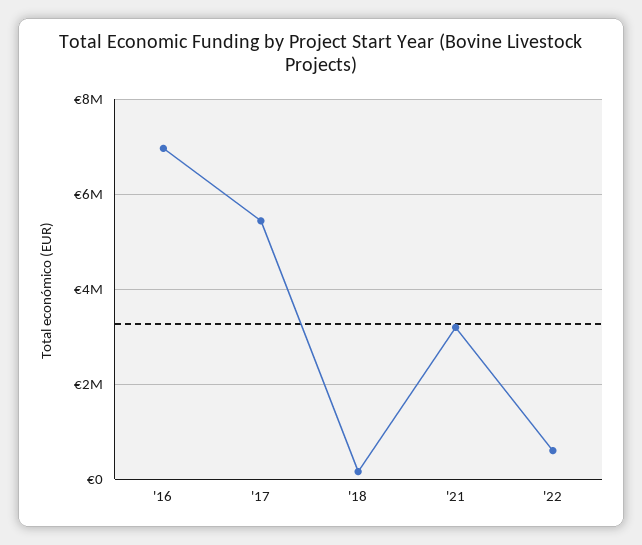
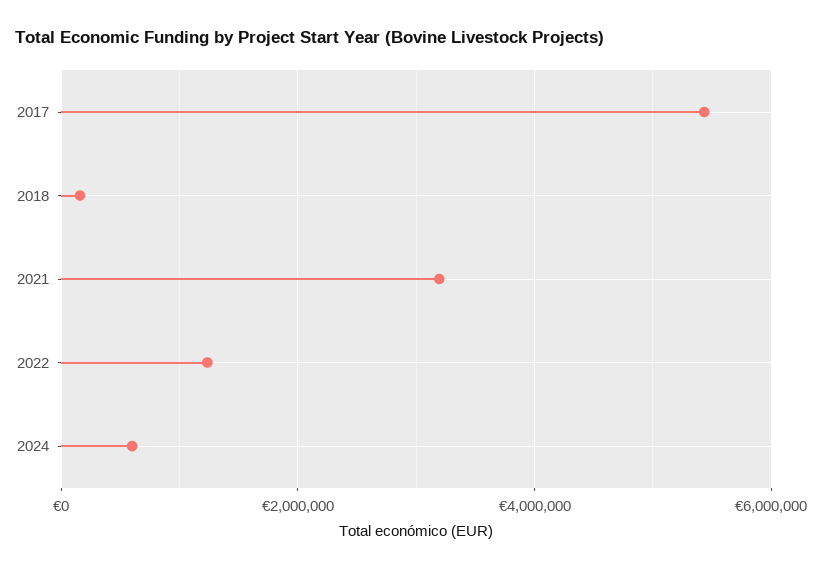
'16: 7000000 -> none
'22: 600000 -> 1200000
2024: none -> 600000

